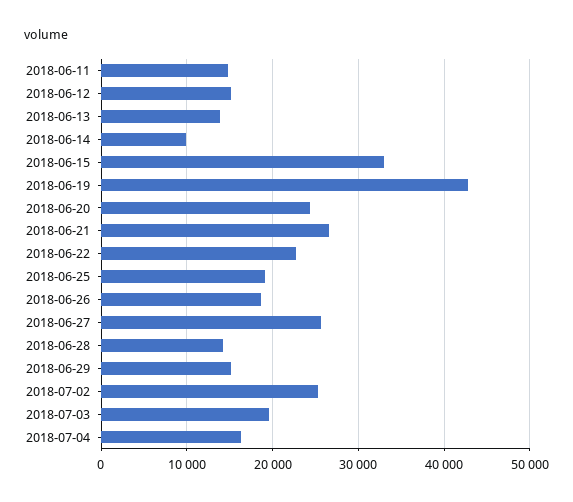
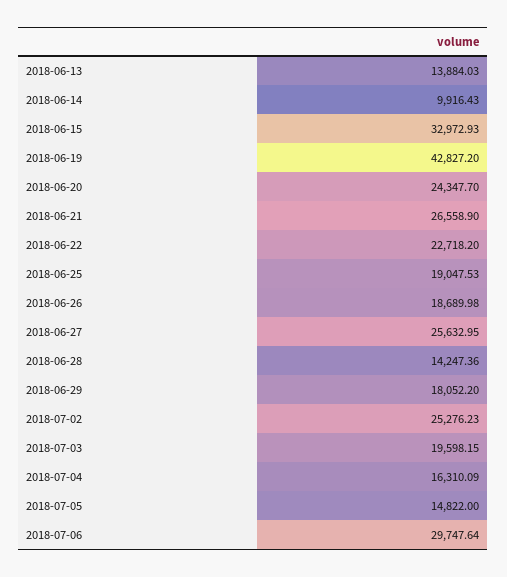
2018-06-11: 15000 -> none
2018-06-12: 15000 -> none
2018-06-29: 15000 -> 18052.2
2018-07-05: none -> 14822
2018-07-06: none -> 29747.64

